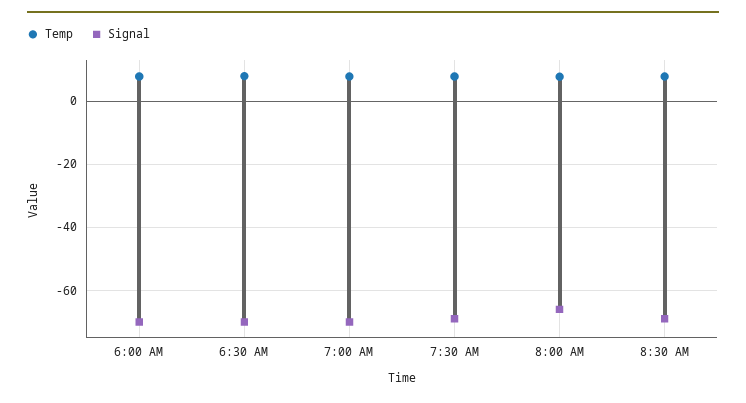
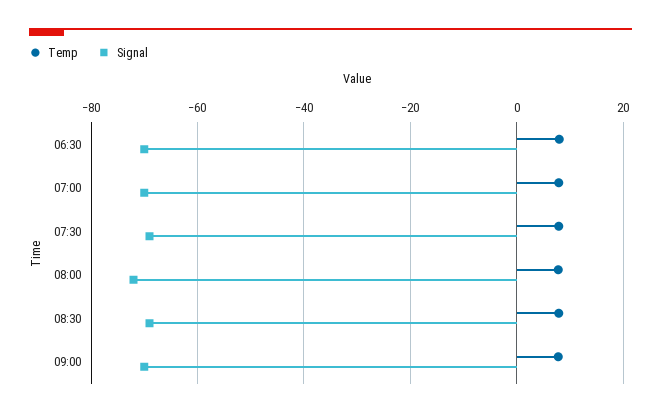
Temp, 6:00 AM: 8 -> none
Signal, 6:00 AM: -70 -> none
Signal, 8:00 AM: -66 -> -72
Temp, 09:00: none -> 8
Signal, 09:00: none -> -70

